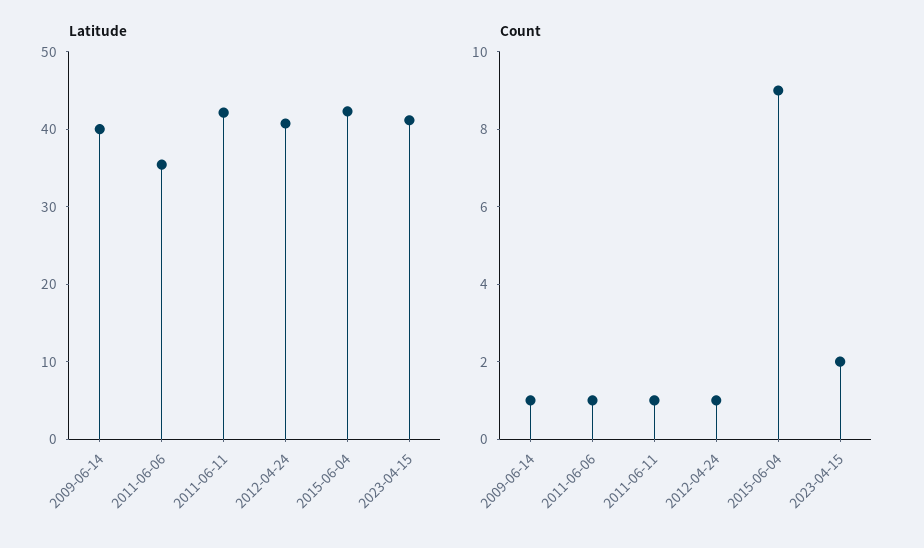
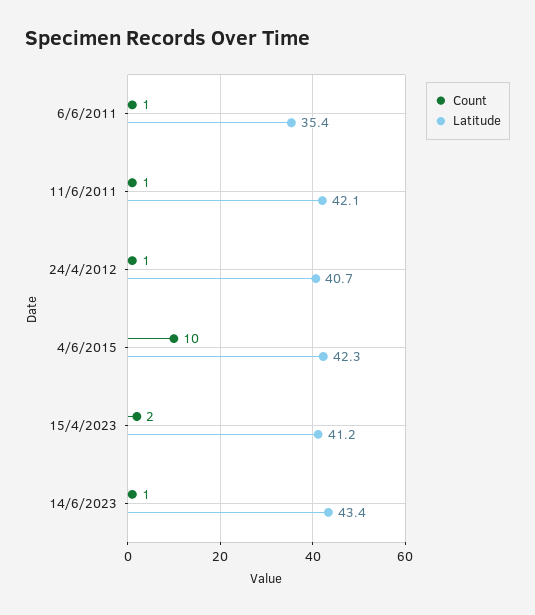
Latitude, 2009-06-14: 40 -> none
Count, 2009-06-14: 1 -> none
Count, 2015-06-04: 9 -> 10
Count, 14/6/2023: none -> 1
Latitude, 14/6/2023: none -> 43.4

